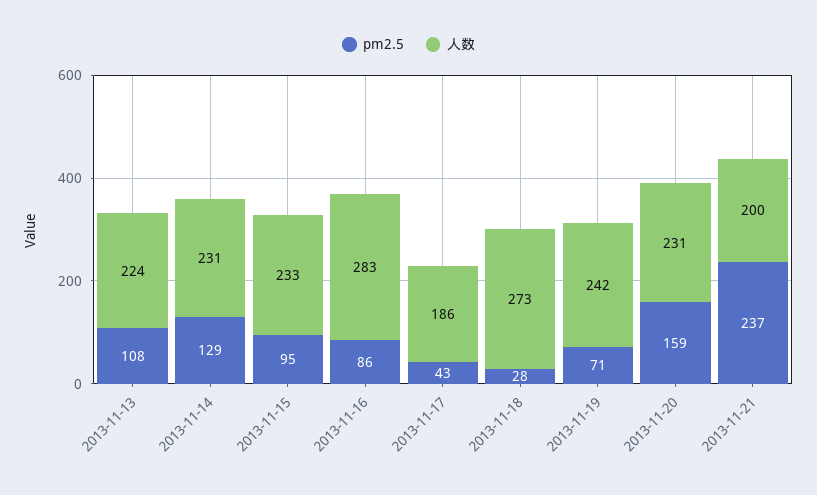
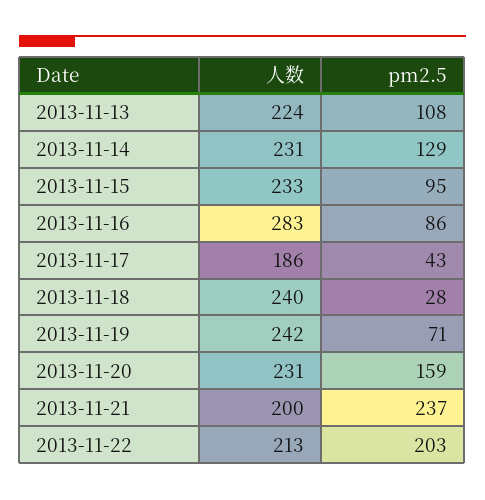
人数, 2013-11-18: 273 -> 240
人数, 2013-11-22: none -> 213
pm2.5, 2013-11-22: none -> 203

